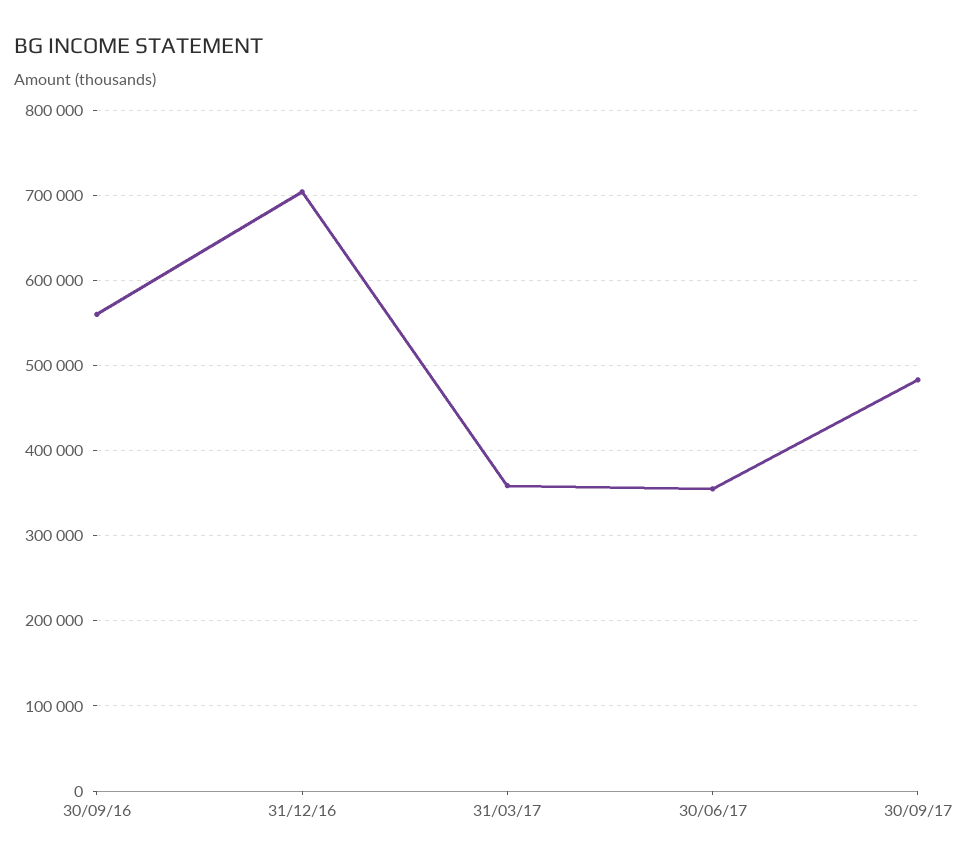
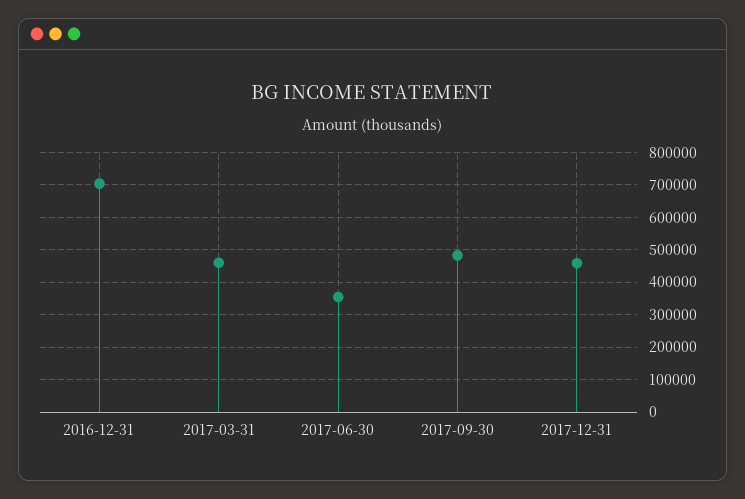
30/09/16: 560000 -> none
31/03/17: 360000 -> 460000
2017-12-31: none -> 460000

